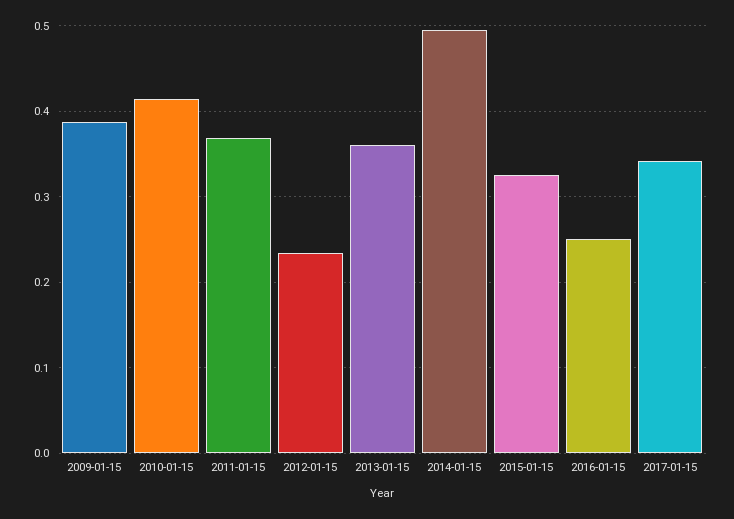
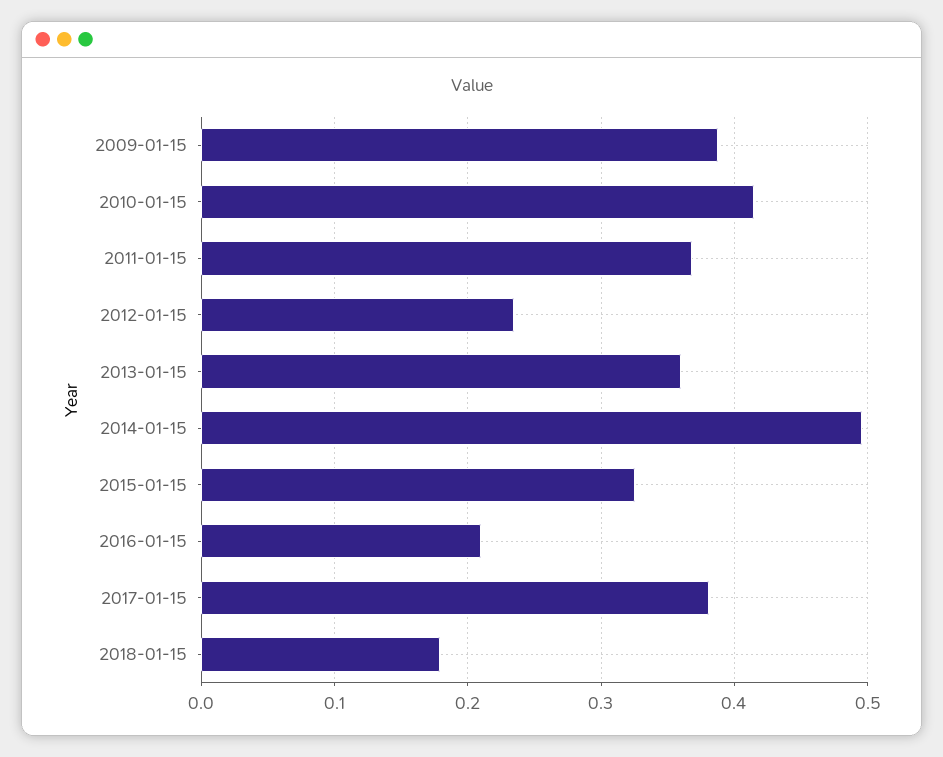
2016-01-15: 0.25 -> 0.21
2017-01-15: 0.34 -> 0.38
2018-01-15: none -> 0.18

